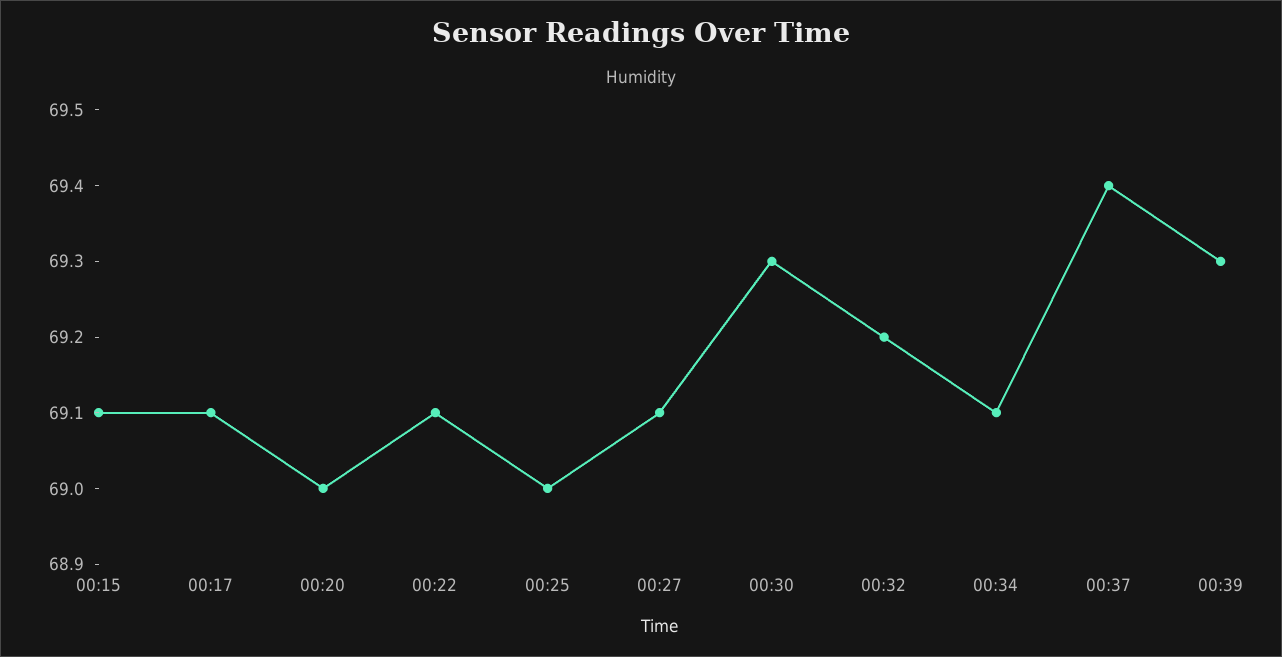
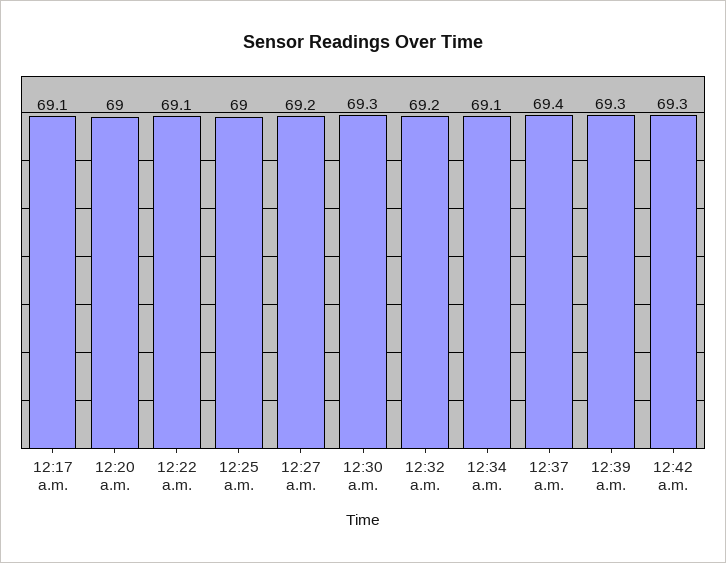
00:15: 69.1 -> none
00:27: 69.1 -> 69.2
12:42 a.m.: none -> 69.3

